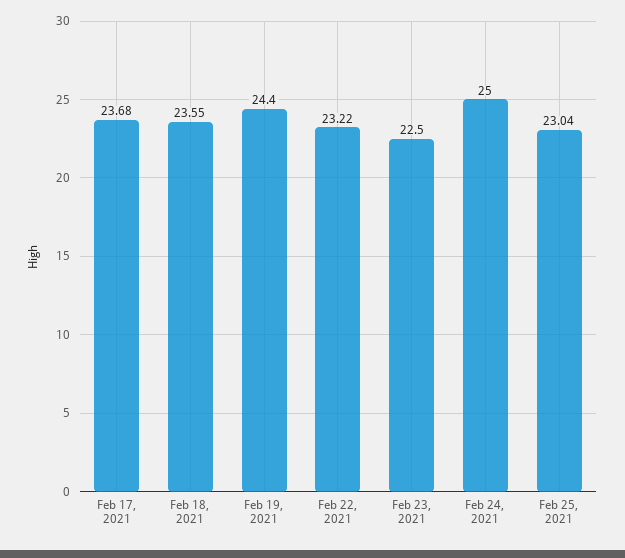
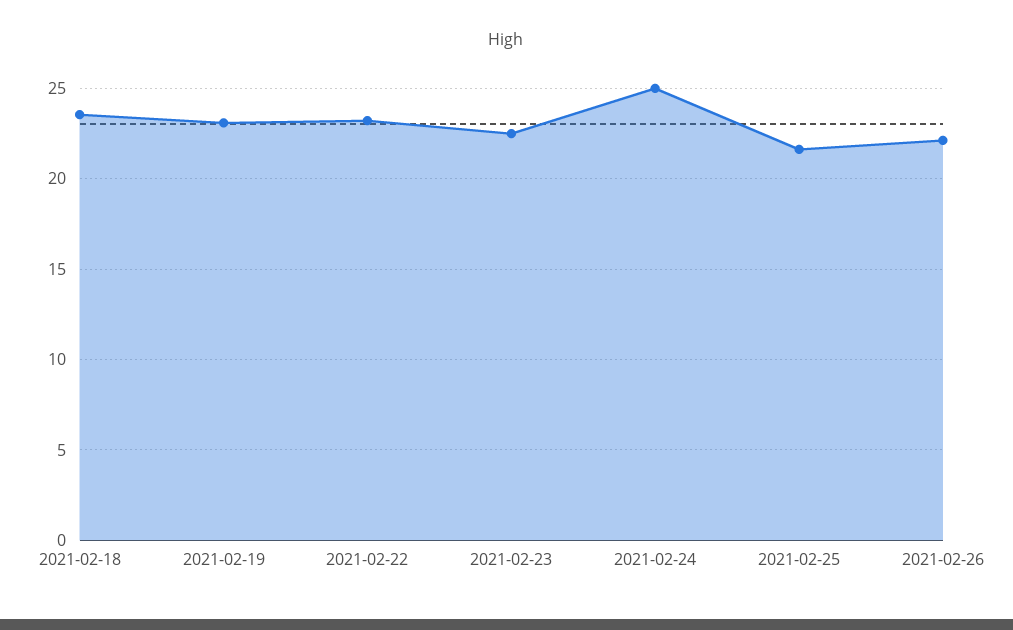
Feb 17, 2021: 23.68 -> none
Feb 19, 2021: 24.4 -> 23
Feb 25, 2021: 23.04 -> 21.5
2021-02-26: none -> 22

